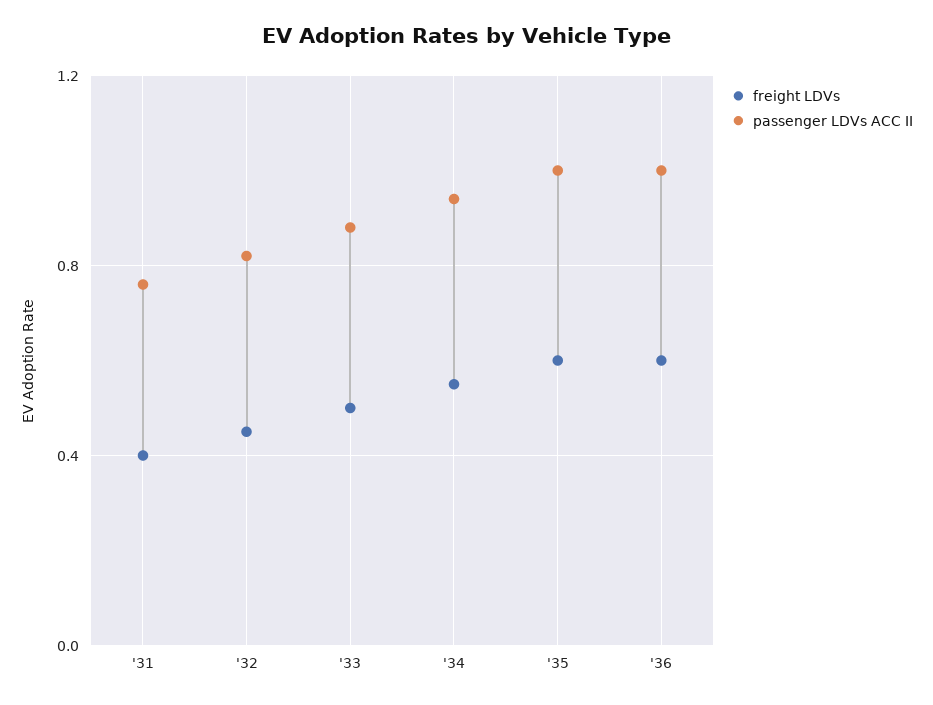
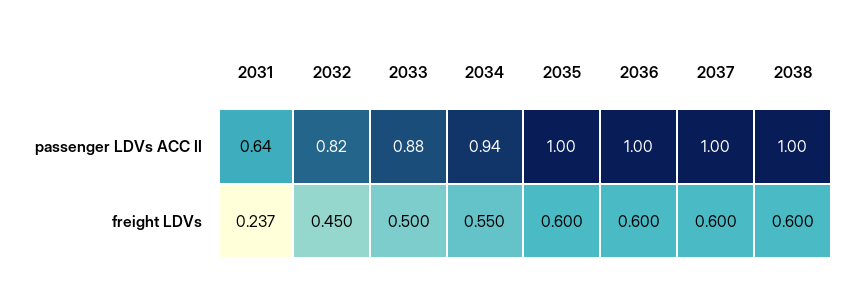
freight LDVs, '31: 0.4 -> 0.237
passenger LDVs ACC II, '31: 0.75 -> 0.64
passenger LDVs ACC II, 2037: none -> 1
passenger LDVs ACC II, 2038: none -> 1
freight LDVs, 2037: none -> 0.6
freight LDVs, 2038: none -> 0.6

